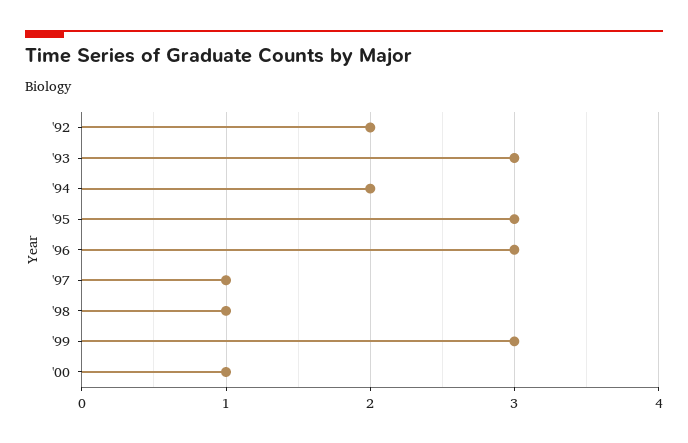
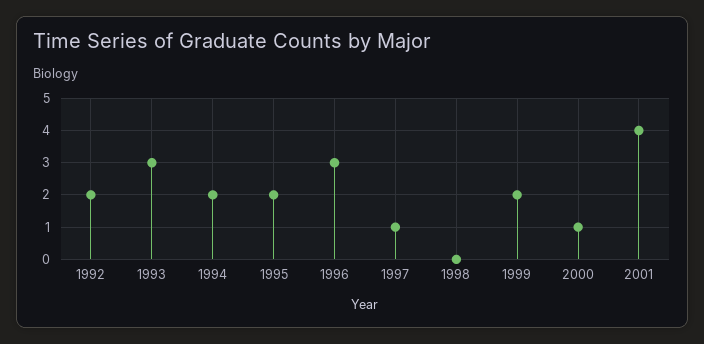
'95: 3 -> 2
'98: 1 -> 0
'99: 3 -> 2
2001: none -> 4

